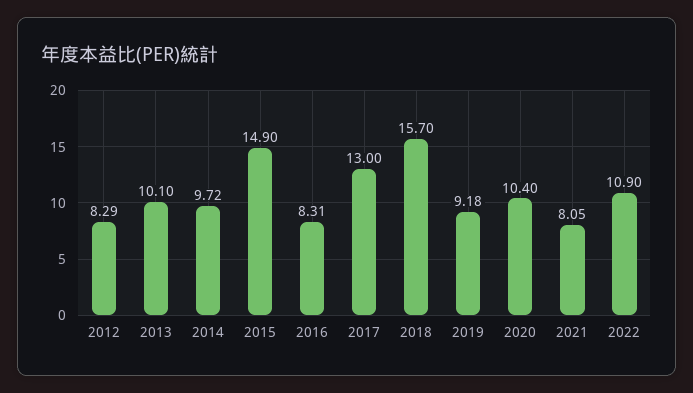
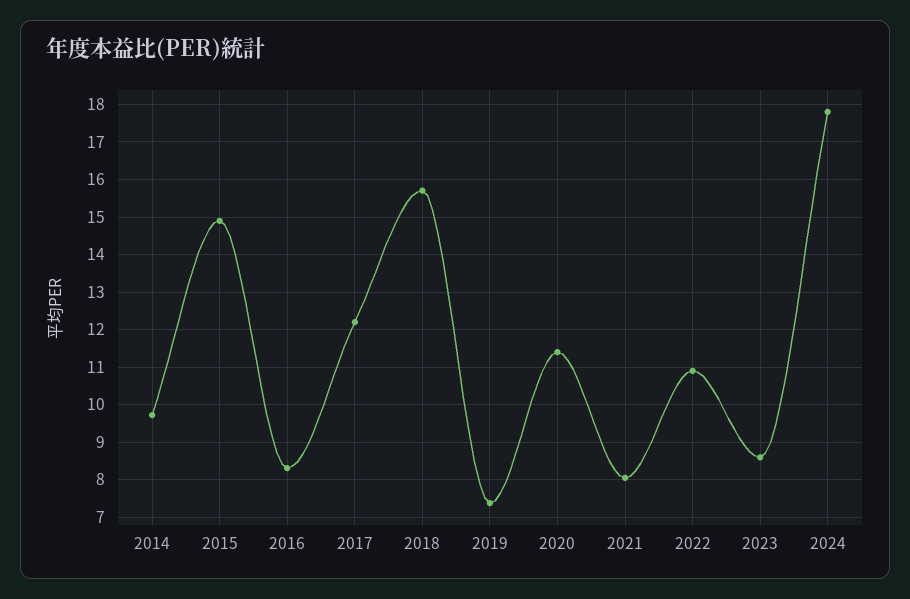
2012: 8.29 -> none
2013: 10.1 -> none
2017: 13 -> 12.2
2019: 9.18 -> 7.4
2020: 10.4 -> 11.4
2023: none -> 8.6
2024: none -> 17.8

